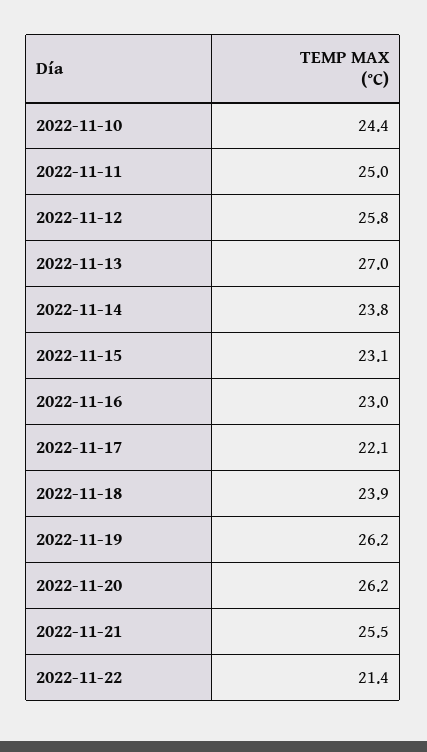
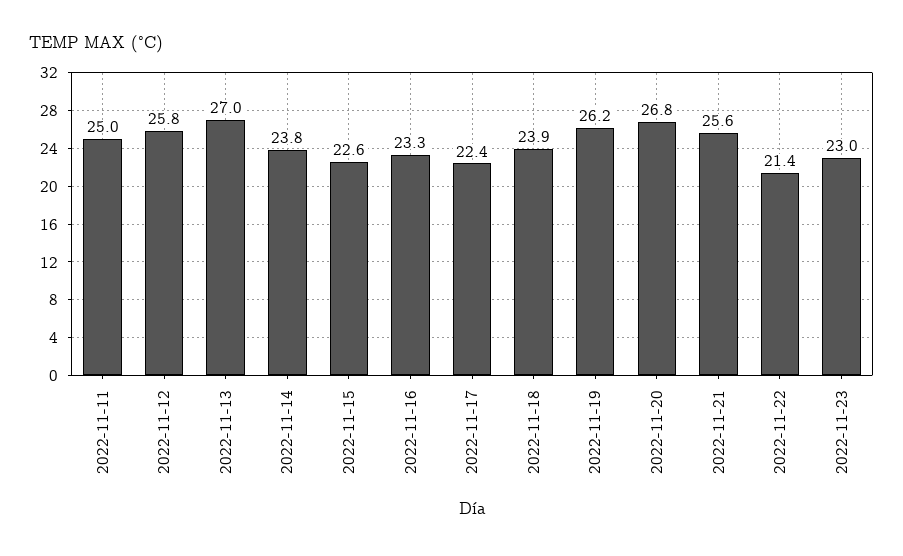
2022-11-10: 24.4 -> none
2022-11-15: 23.1 -> 22.6
2022-11-16: 23 -> 23.3
2022-11-17: 22.1 -> 22.4
2022-11-20: 26.2 -> 26.8
2022-11-21: 25.5 -> 25.6
2022-11-23: none -> 23

